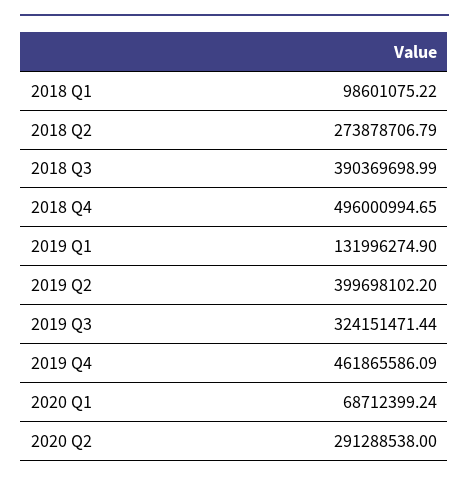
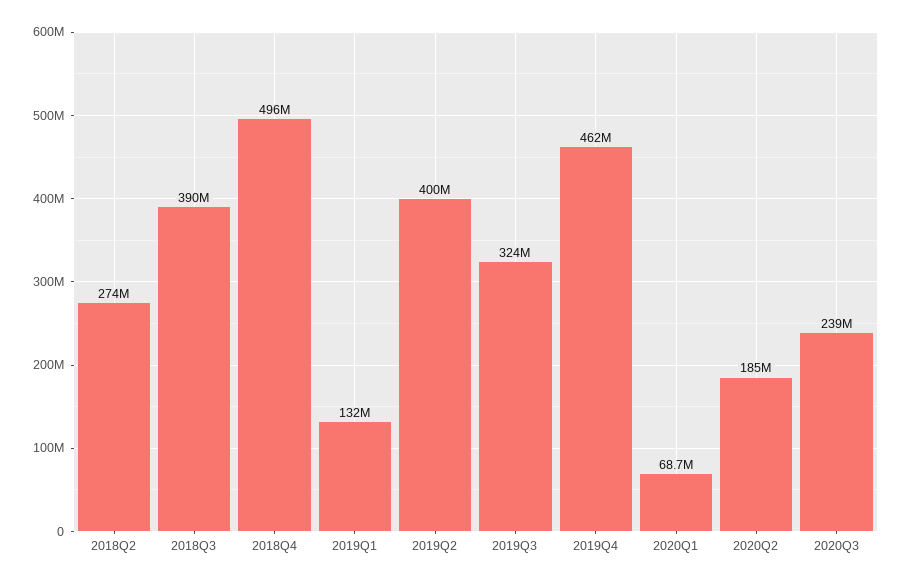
2018 Q1: 98601075.22 -> none
2020 Q2: 291288538 -> 185000000
2020Q3: none -> 239000000

